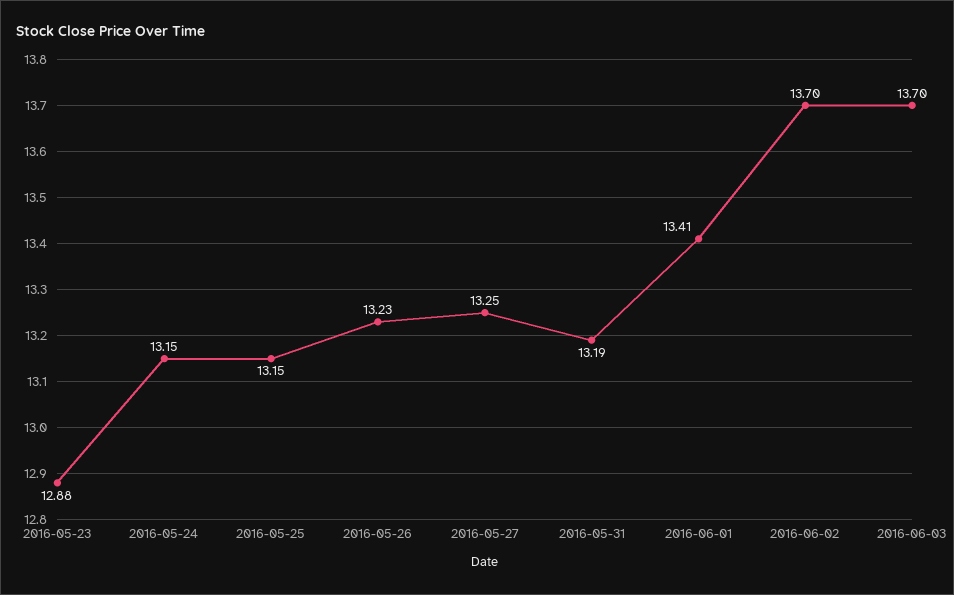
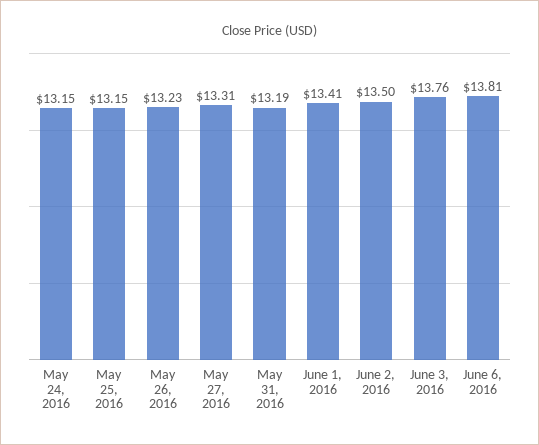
2016-05-23: 12.88 -> none
2016-05-27: 13.25 -> 13.31
2016-06-02: 13.7 -> 13.5
2016-06-03: 13.7 -> 13.76
June 6, 2016: none -> 13.81

